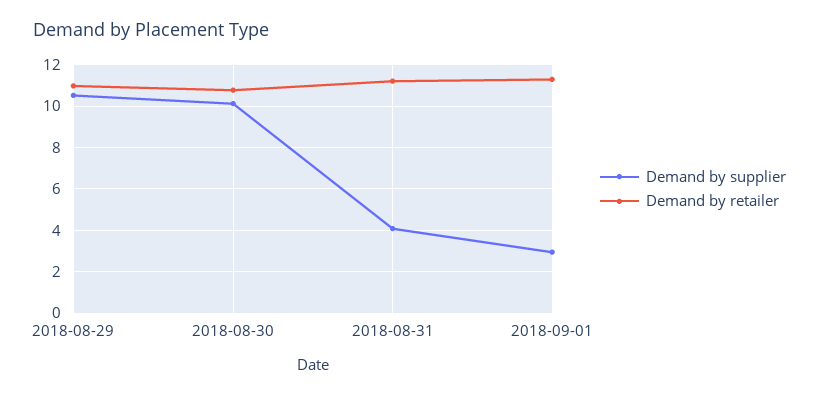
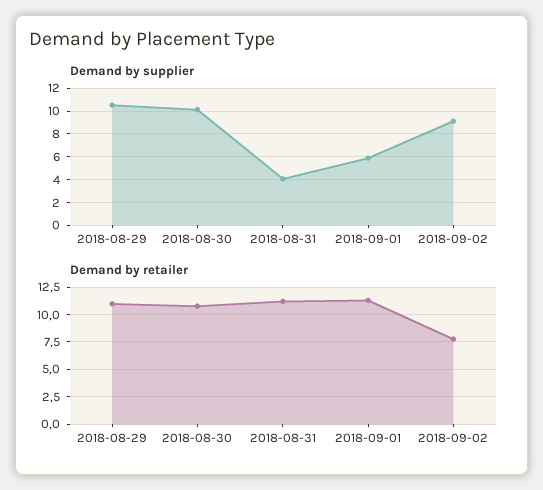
Demand by supplier, 2018-09-01: 3 -> 6
Demand by supplier, 2018-09-02: none -> 9
Demand by retailer, 2018-09-02: none -> 7.5

